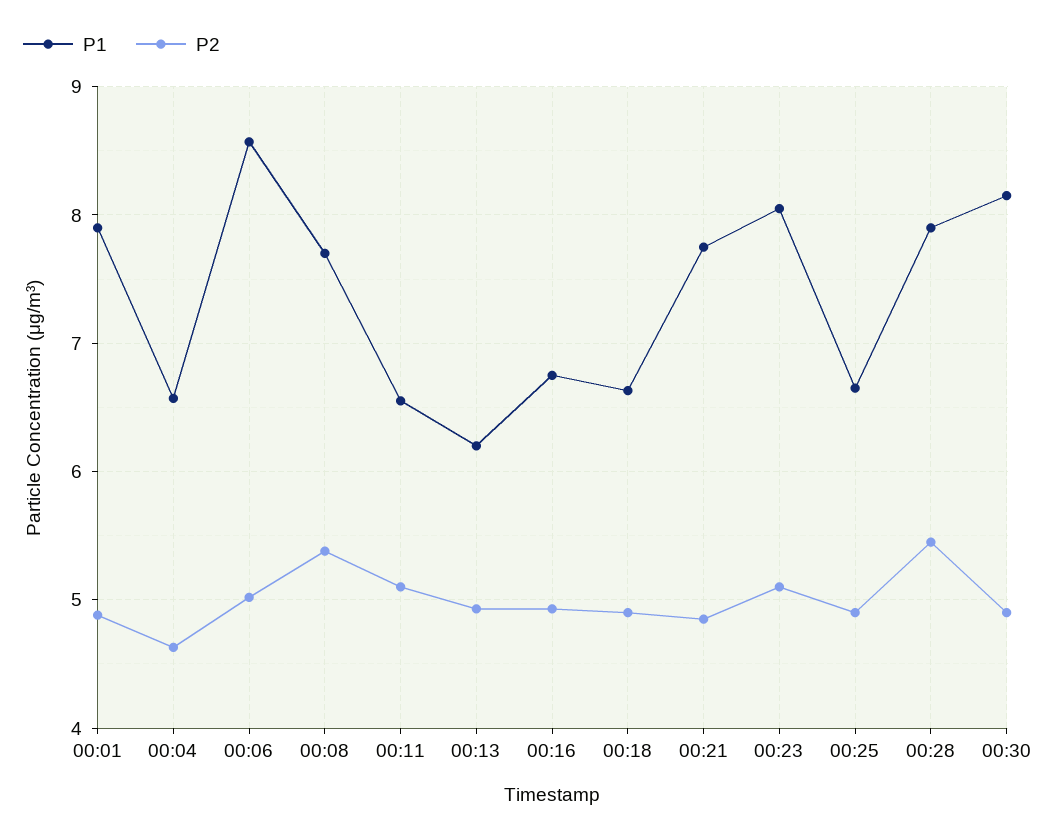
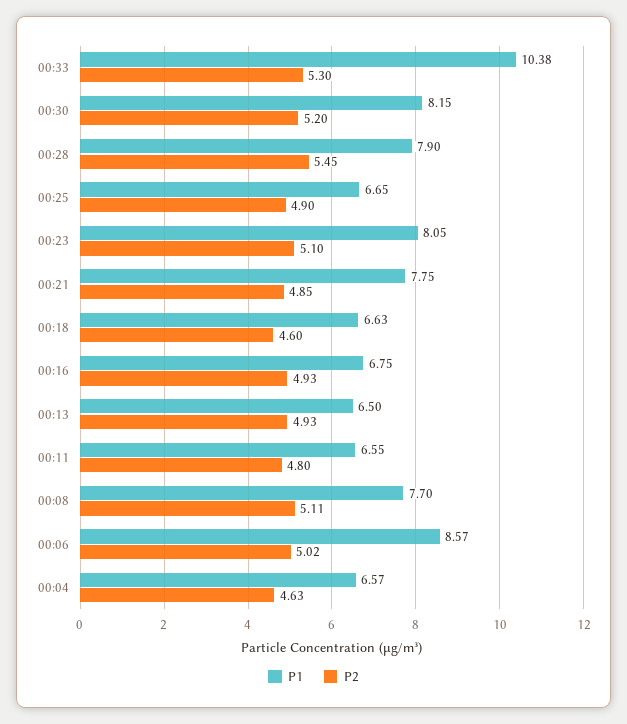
P1, 00:01: 7.9 -> none
P2, 00:01: 4.9 -> none
P2, 00:08: 5.4 -> 5.11
P2, 00:11: 5.1 -> 4.8
P1, 00:13: 6.2 -> 6.5
P2, 00:18: 4.9 -> 4.6
P2, 00:30: 4.9 -> 5.2
P1, 00:33: none -> 10.38
P2, 00:33: none -> 5.3

